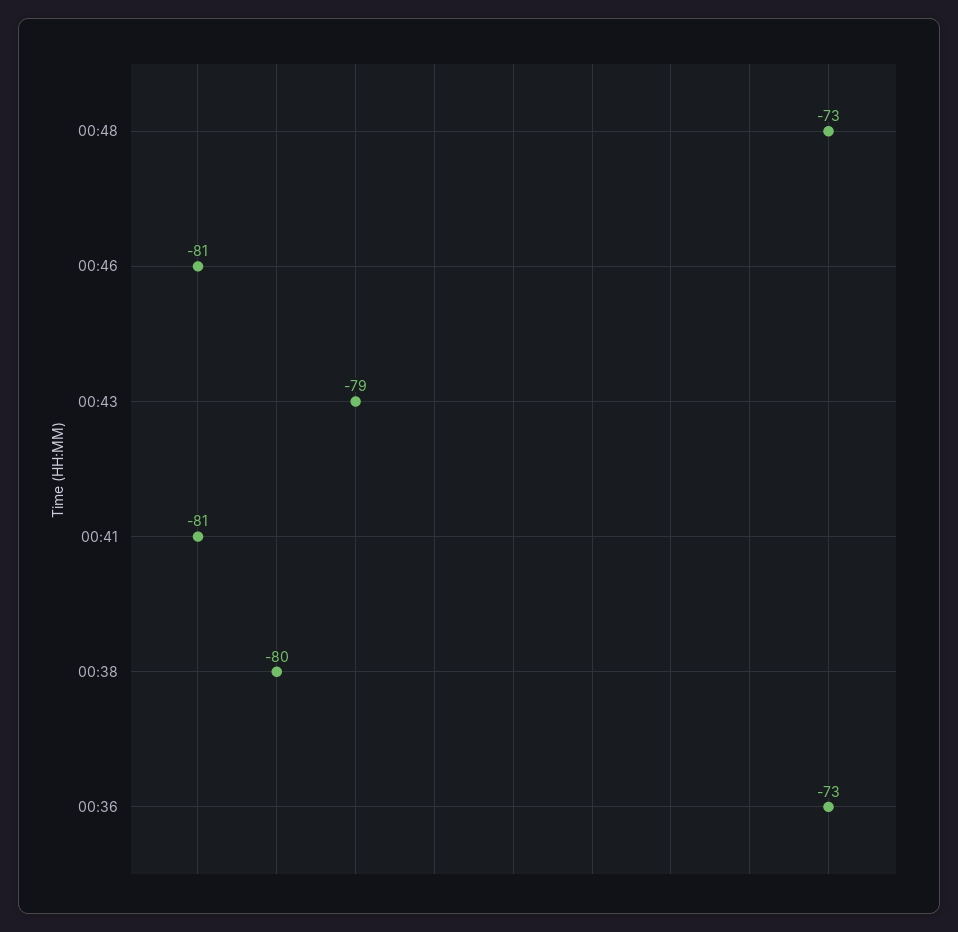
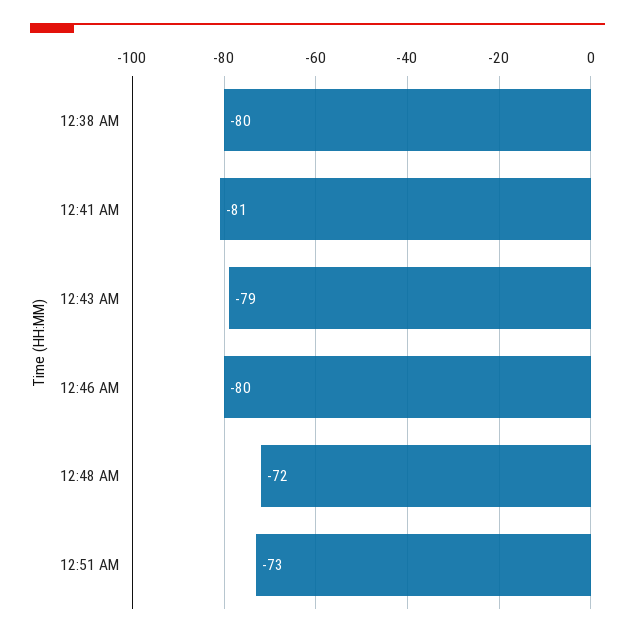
00:48: -73 -> -72
00:46: -81 -> -80
00:36: -73 -> none
12:51 AM: none -> -73

